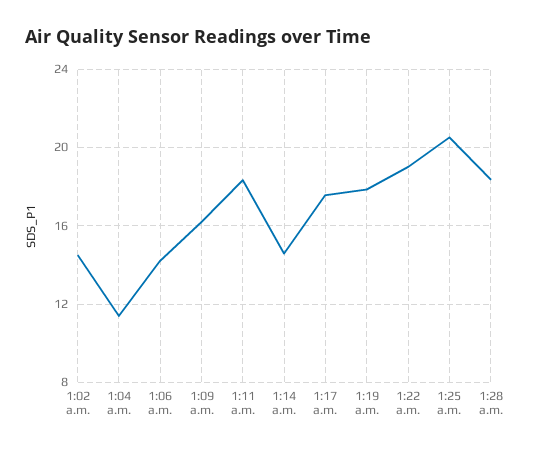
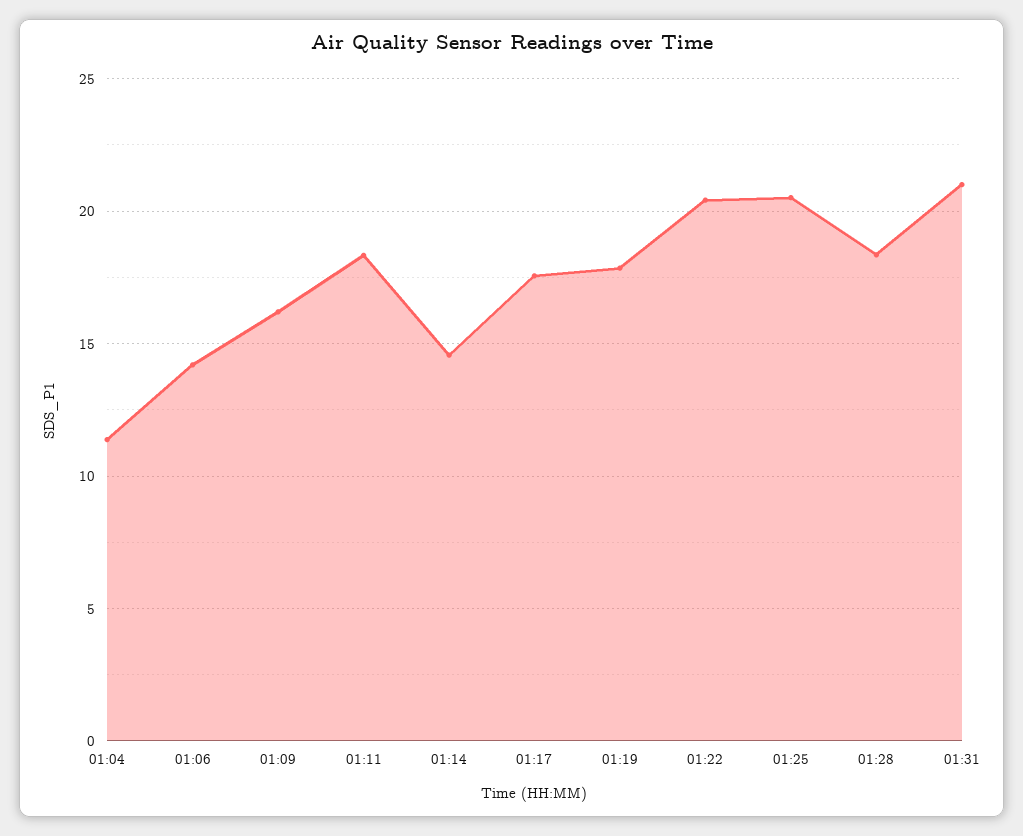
1:02 a.m.: 14.5 -> none
1:22 a.m.: 19 -> 20.5
01:31: none -> 21

